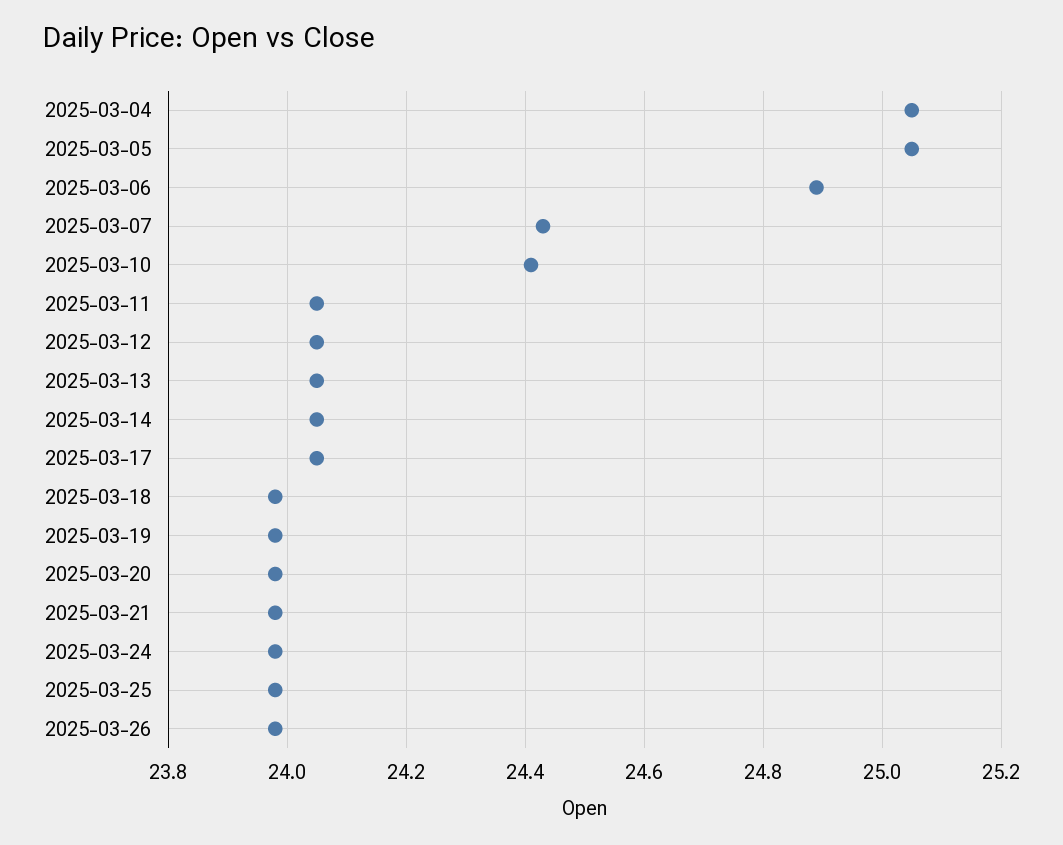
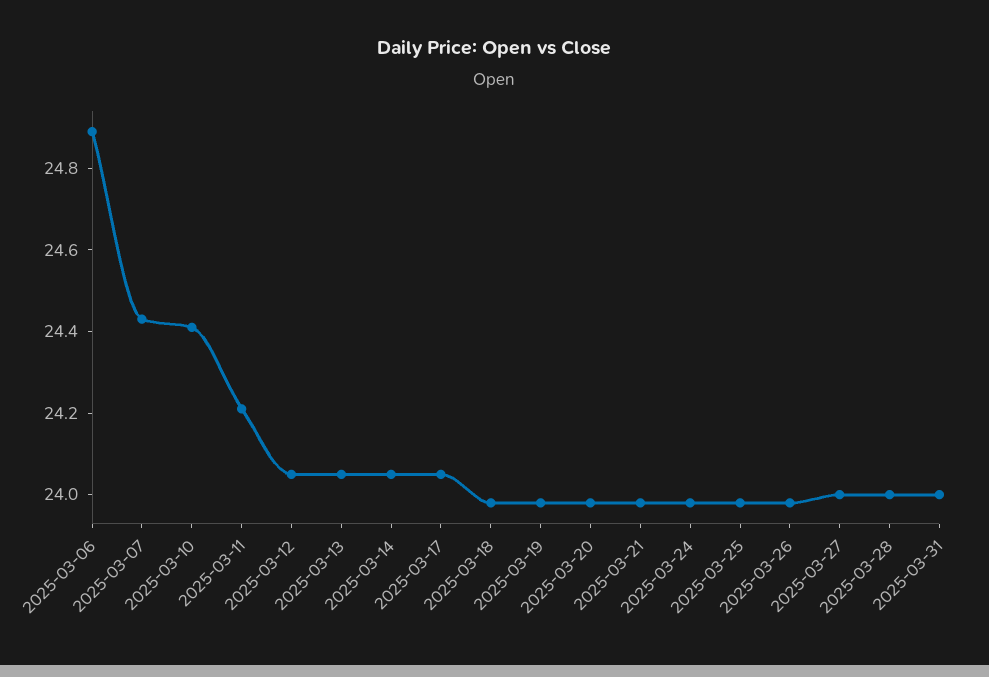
2025-03-04: 25.05 -> none
2025-03-05: 25.05 -> none
2025-03-11: 24.05 -> 24.2
2025-03-27: none -> 24
2025-03-28: none -> 24
2025-03-31: none -> 24

